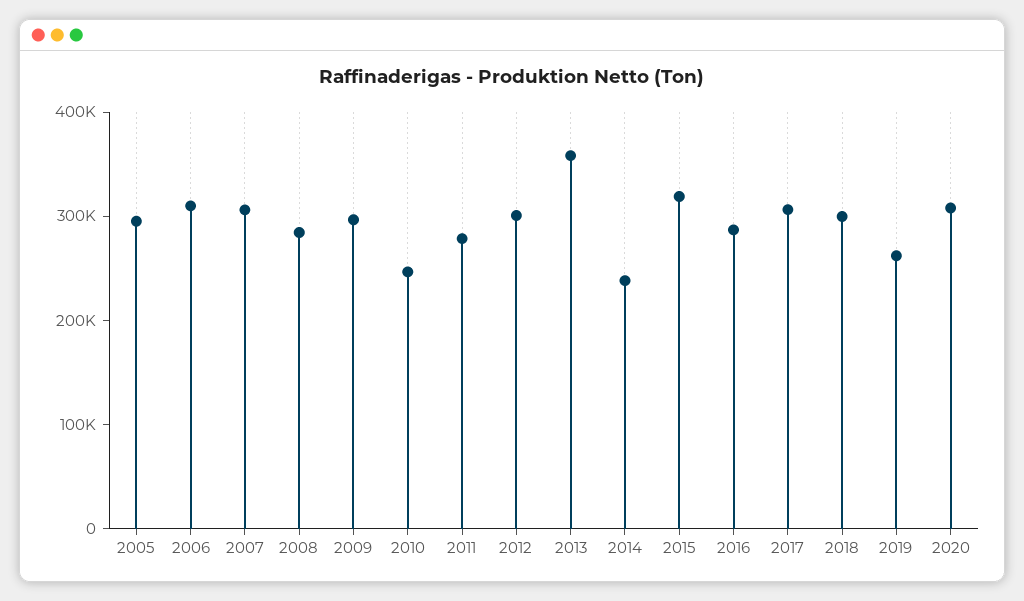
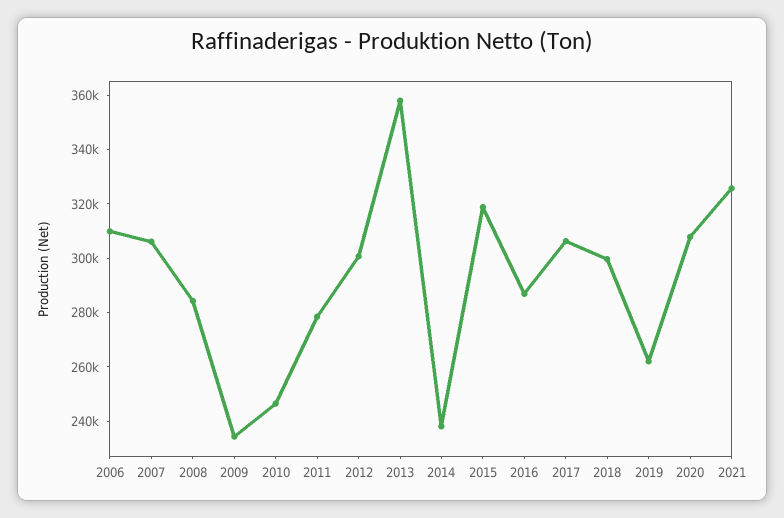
2005: 300000 -> none
2009: 300000 -> 235000
2021: none -> 325000

